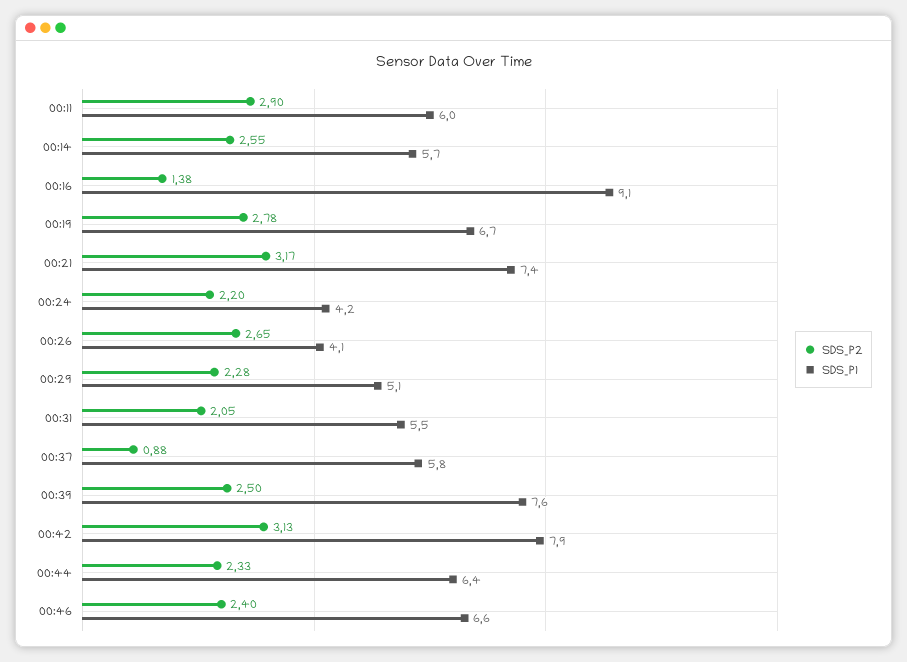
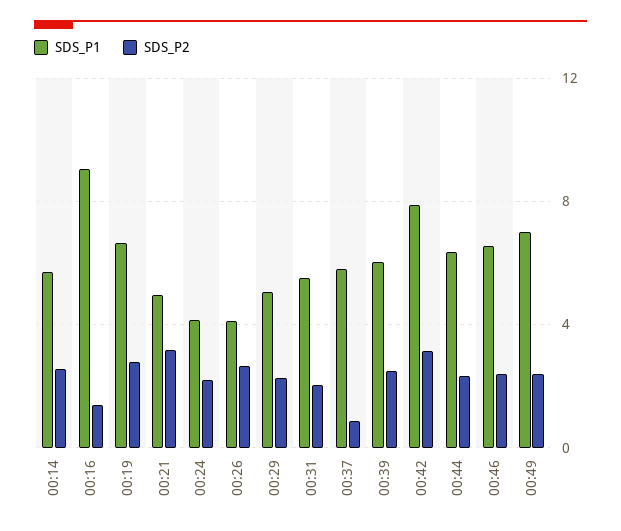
SDS_P2, 00:11: 2.9 -> none
SDS_P1, 00:11: 6 -> none
SDS_P1, 00:21: 7.4 -> 5
SDS_P1, 00:39: 7.6 -> 6
SDS_P1, 00:49: none -> 7
SDS_P2, 00:49: none -> 2.5

